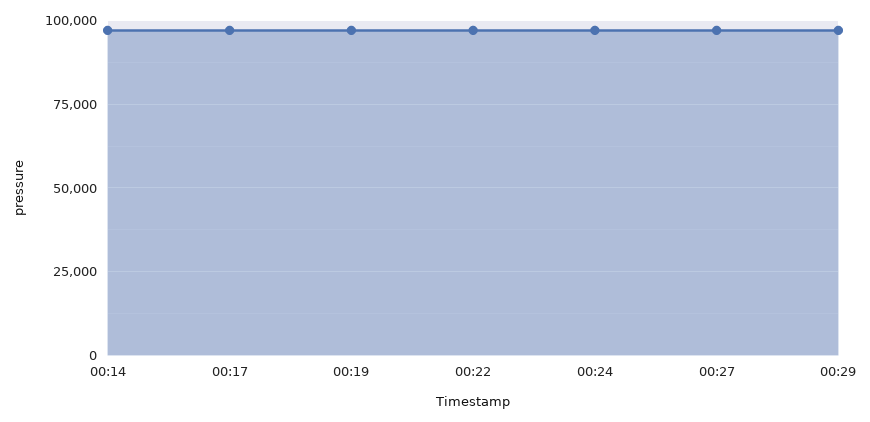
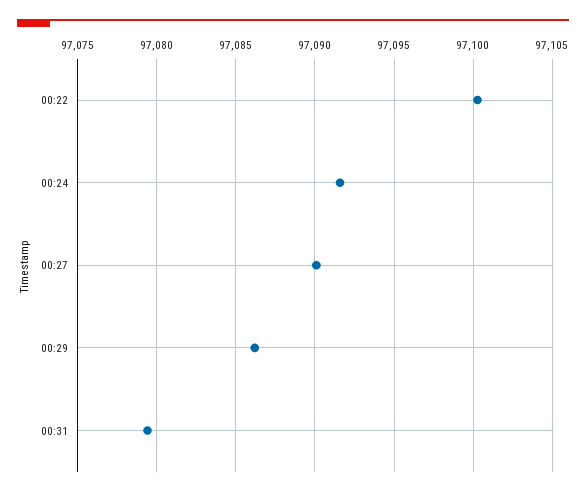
00:14: 97500 -> none
00:17: 97500 -> none
00:19: 97500 -> none
00:31: none -> 97079.5

